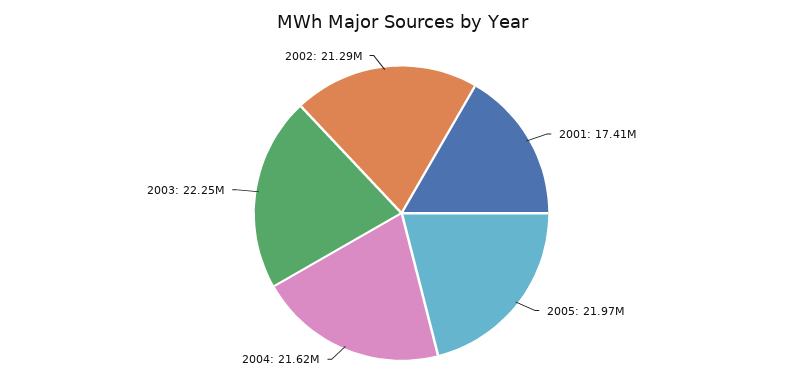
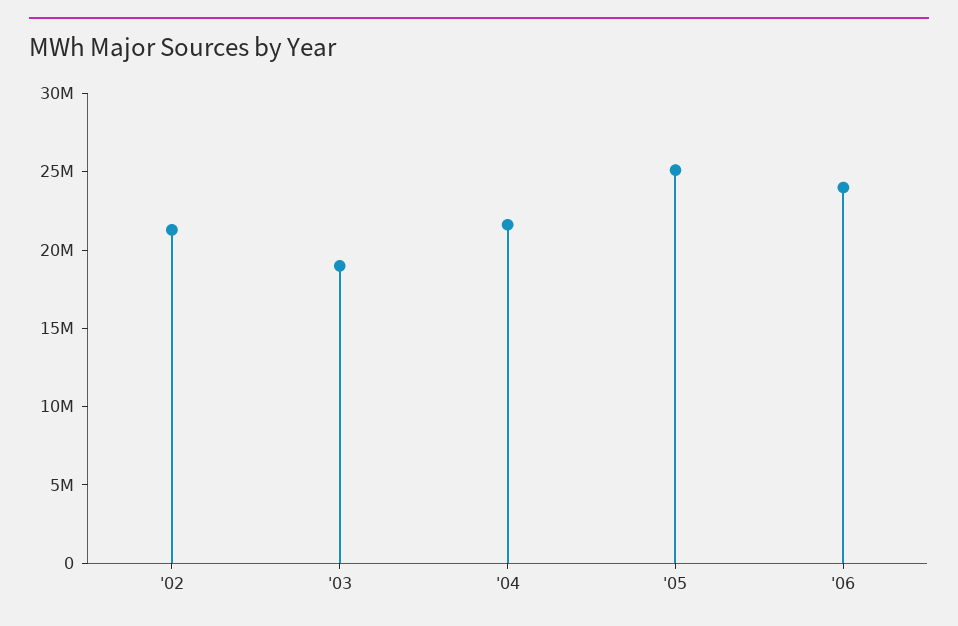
2001: 17410000 -> none
2005: 21970000 -> 25000000
2003: 22250000 -> 19000000
'06: none -> 24000000

